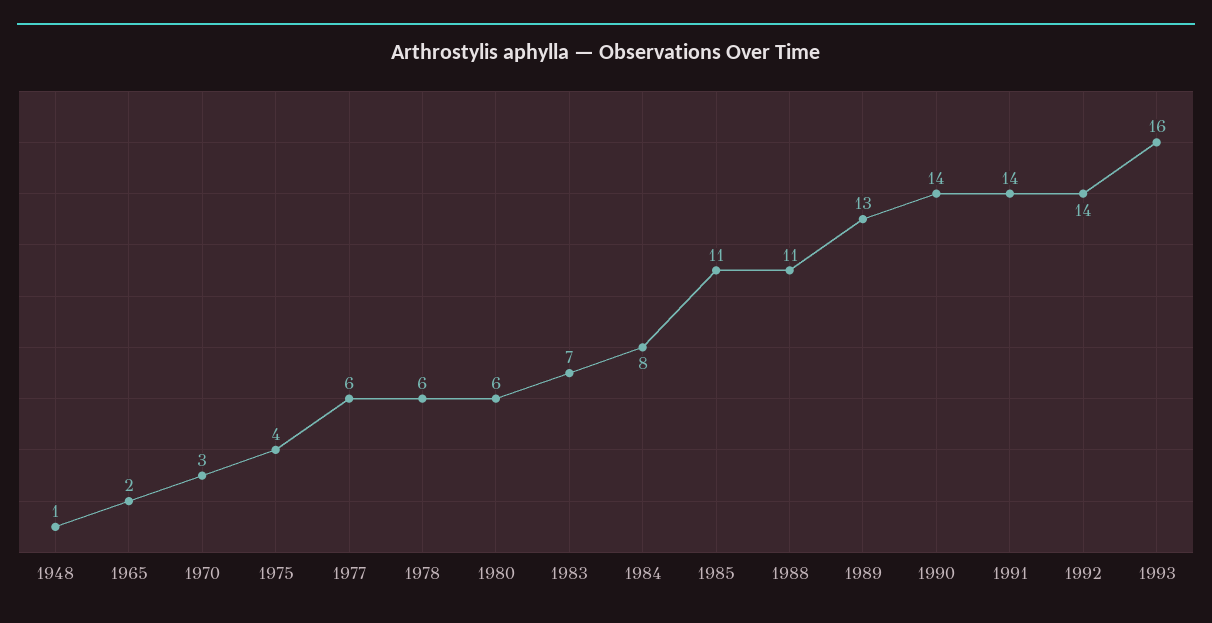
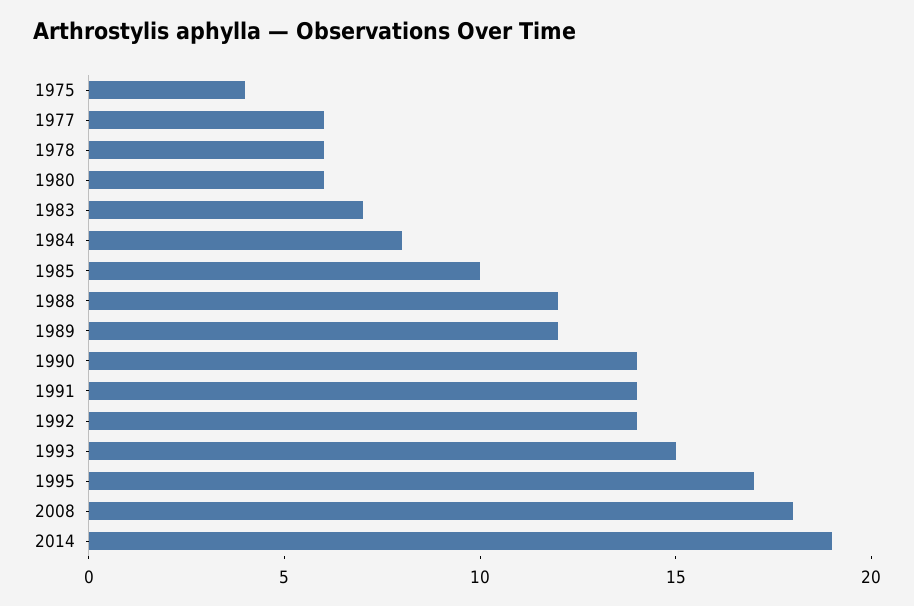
1948: 1 -> none
1965: 2 -> none
1970: 3 -> none
1985: 11 -> 10
1988: 11 -> 12
1989: 13 -> 12
1993: 16 -> 15
1995: none -> 17
2008: none -> 18
2014: none -> 19

